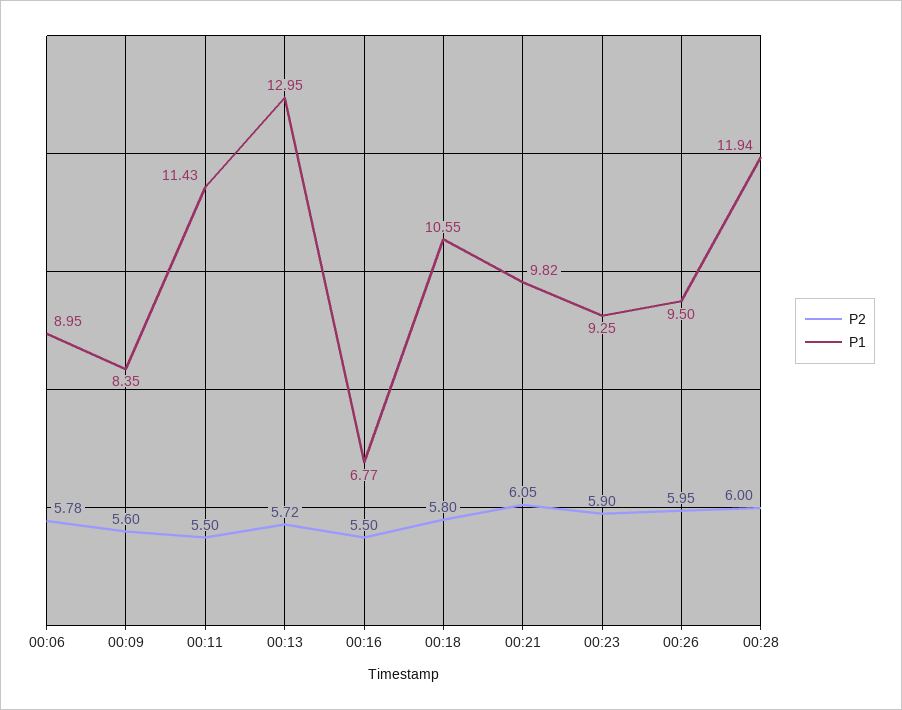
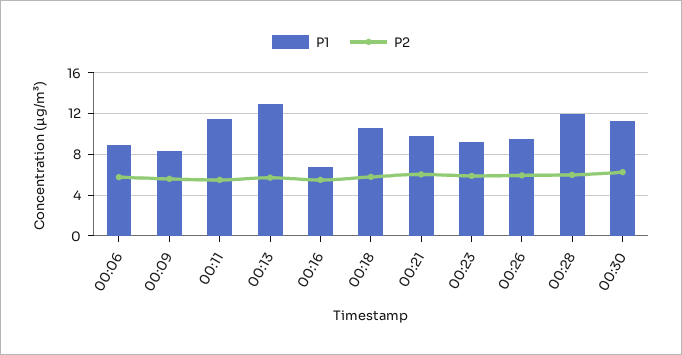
P1, 00:30: none -> 11
P2, 00:30: none -> 6

